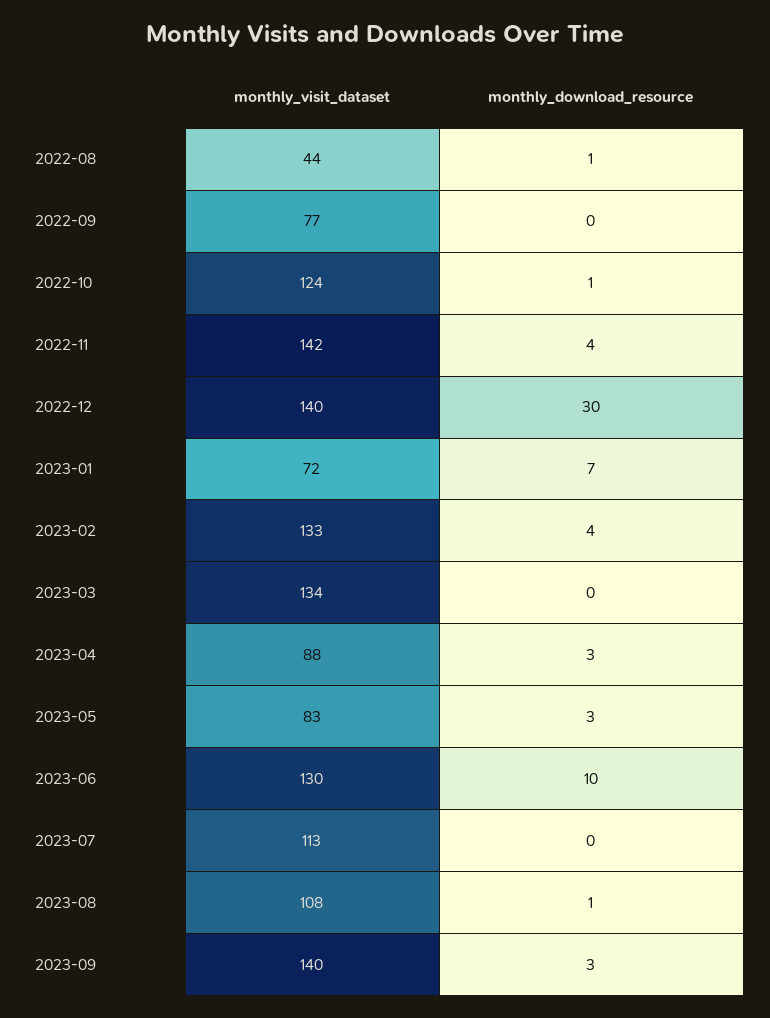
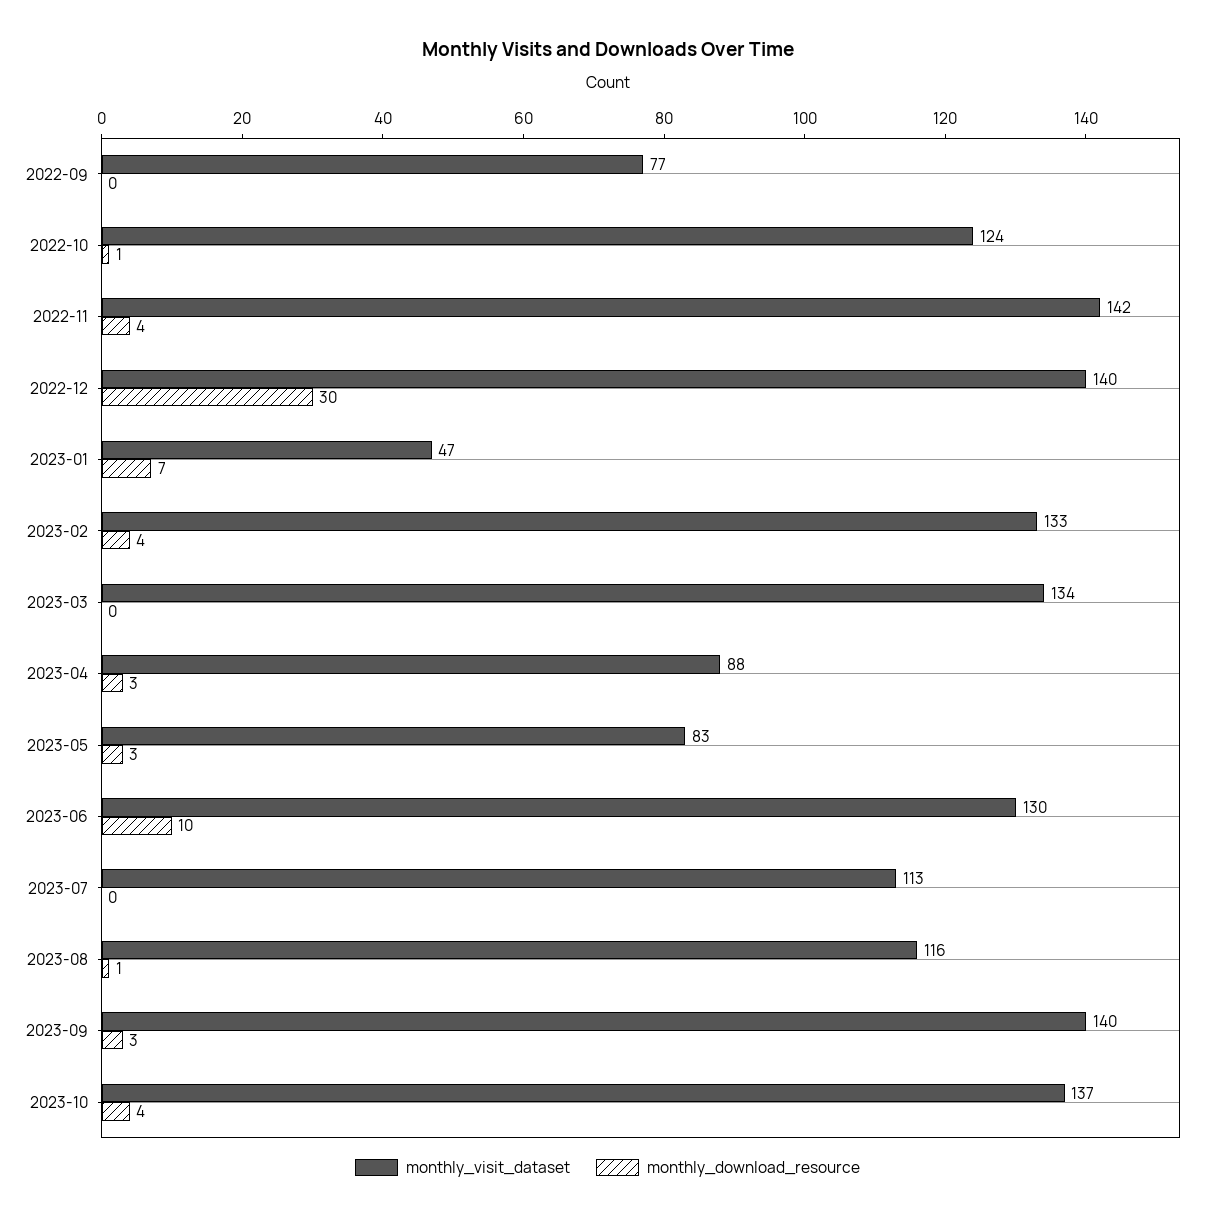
monthly_visit_dataset, 2022-08: 44 -> none
monthly_download_resource, 2022-08: 1 -> none
monthly_visit_dataset, 2023-01: 72 -> 47
monthly_visit_dataset, 2023-08: 108 -> 116
monthly_visit_dataset, 2023-10: none -> 137
monthly_download_resource, 2023-10: none -> 4

